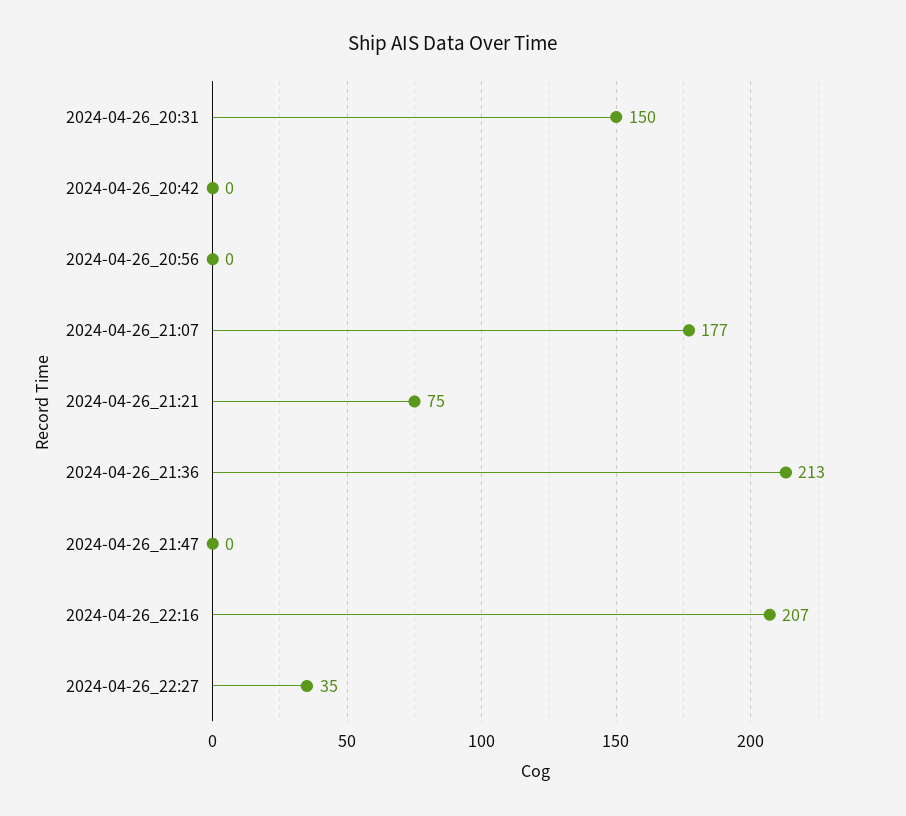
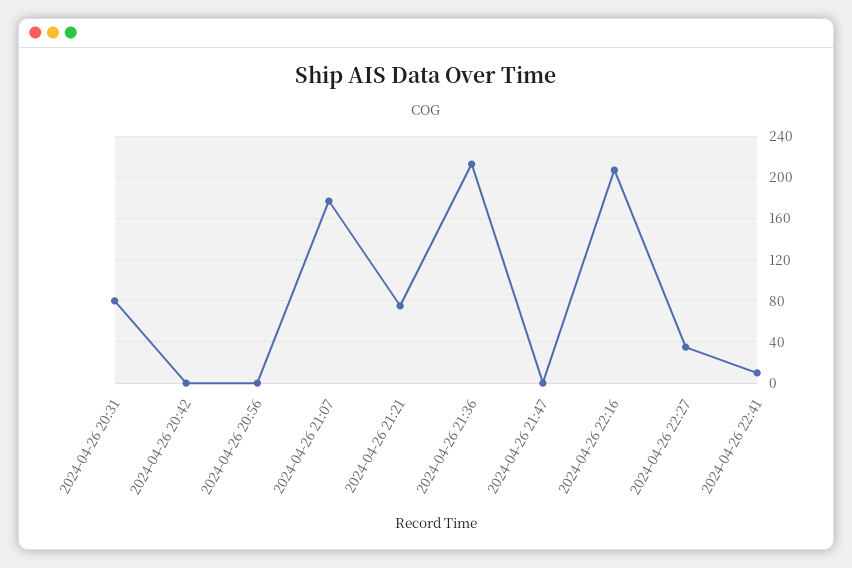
2024-04-26_20:31: 150 -> 80
2024-04-26 22:41: none -> 10

